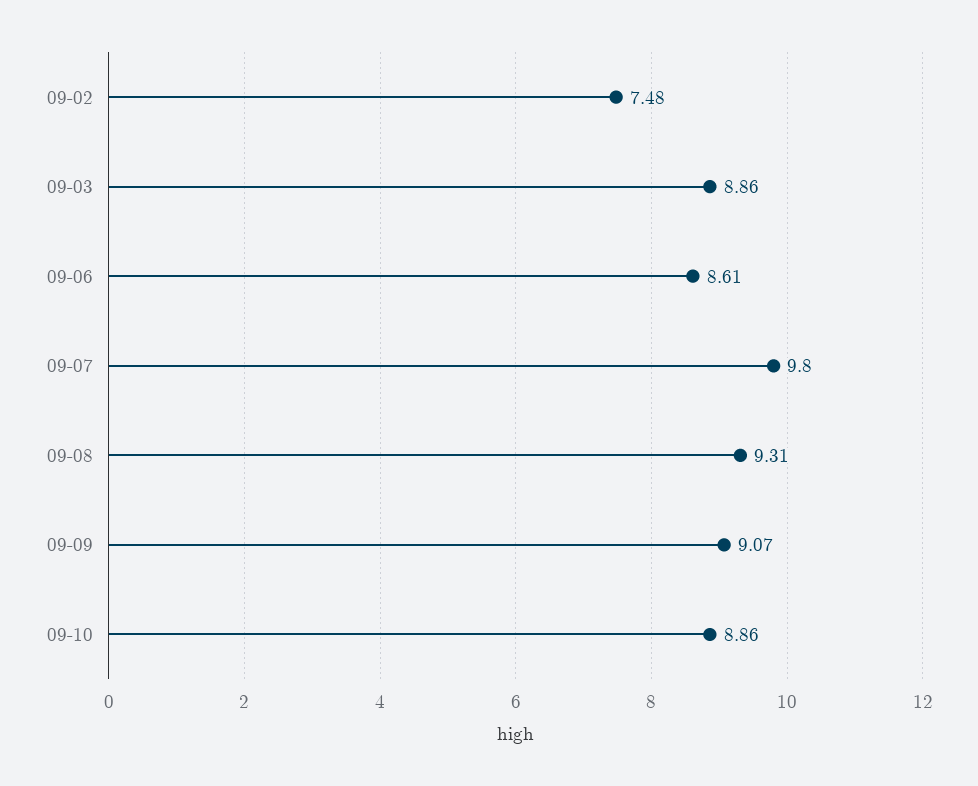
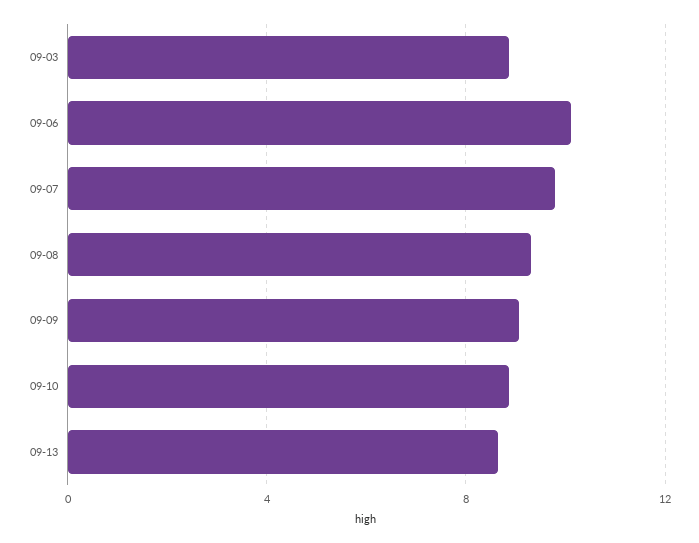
09-02: 7.48 -> none
09-06: 8.61 -> 10
09-13: none -> 8.5

